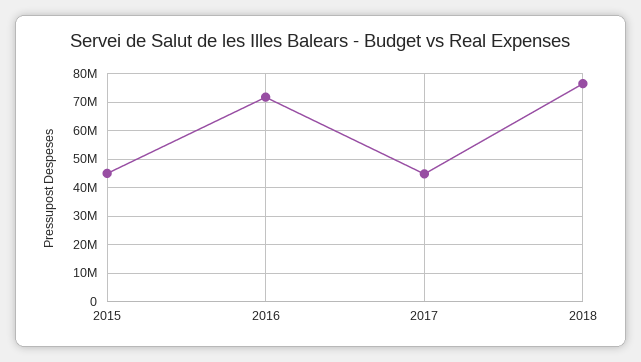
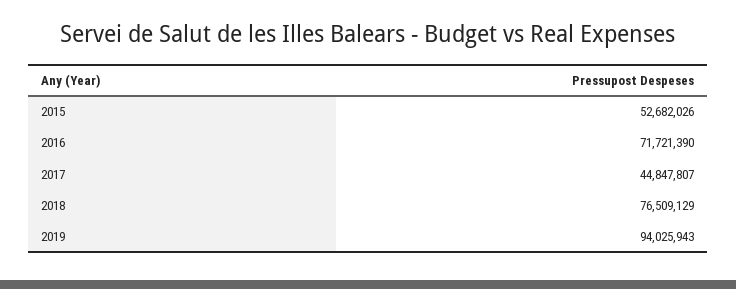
2015: 45000000 -> 52682026
2019: none -> 94025943

